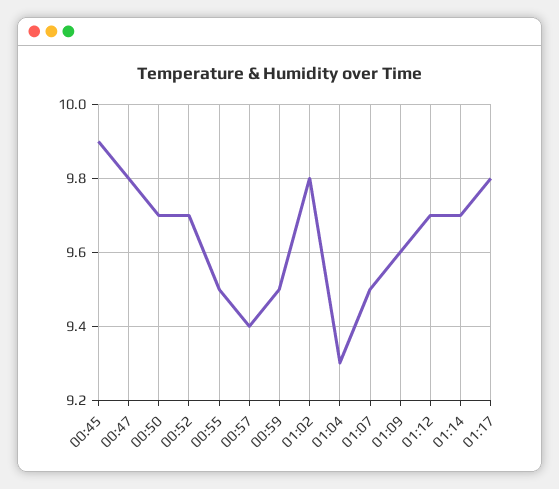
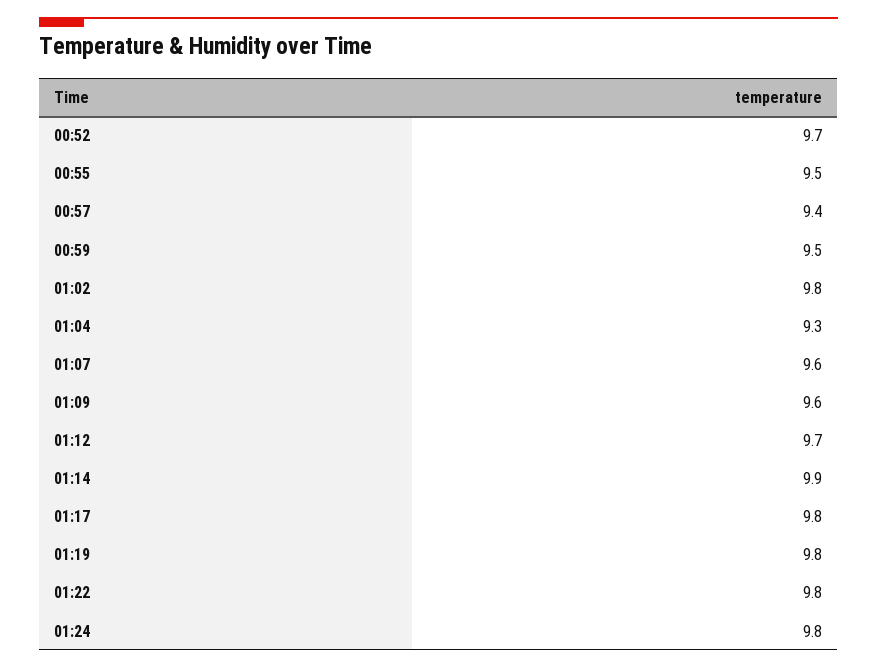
00:45: 9.9 -> none
00:47: 9.8 -> none
00:50: 9.7 -> none
01:07: 9.5 -> 9.6
01:14: 9.7 -> 9.9
01:19: none -> 9.8
01:22: none -> 9.8
01:24: none -> 9.8

